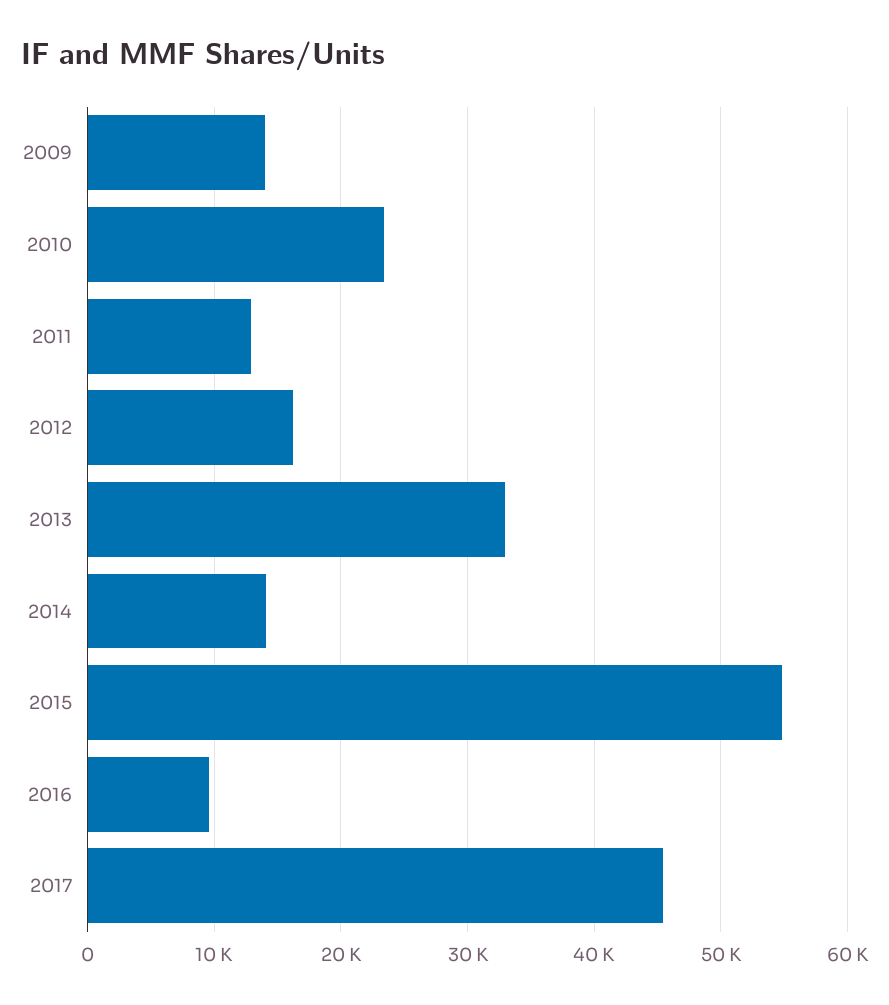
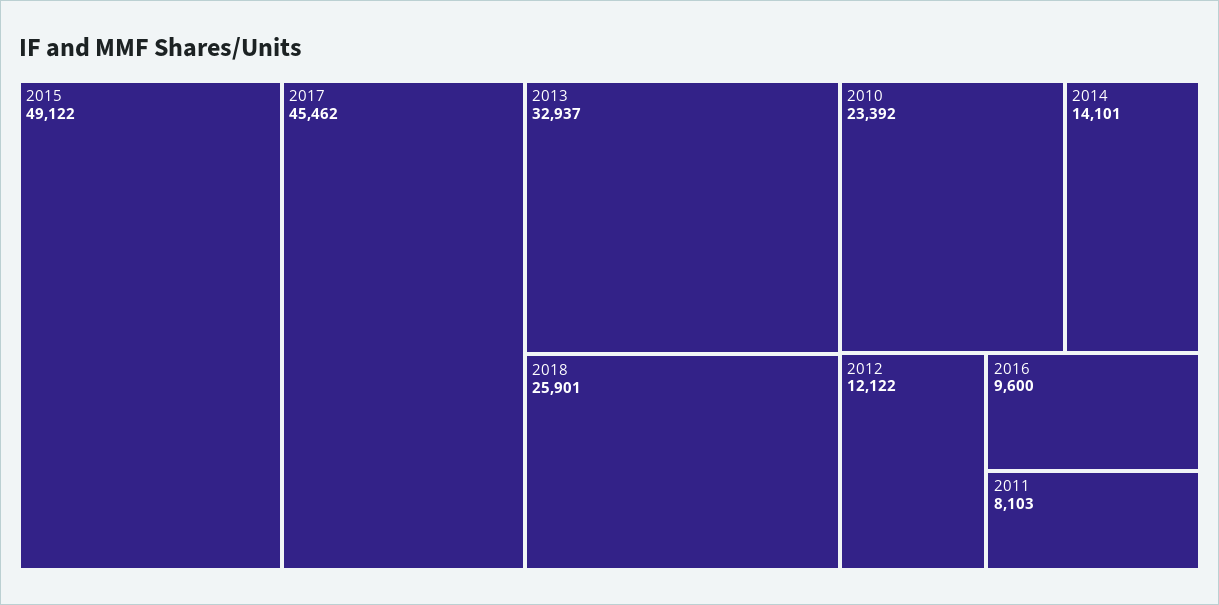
2009: 14000 -> none
2011: 13000 -> 8103
2012: 16000 -> 12122
2015: 55000 -> 49122
2018: none -> 25901

